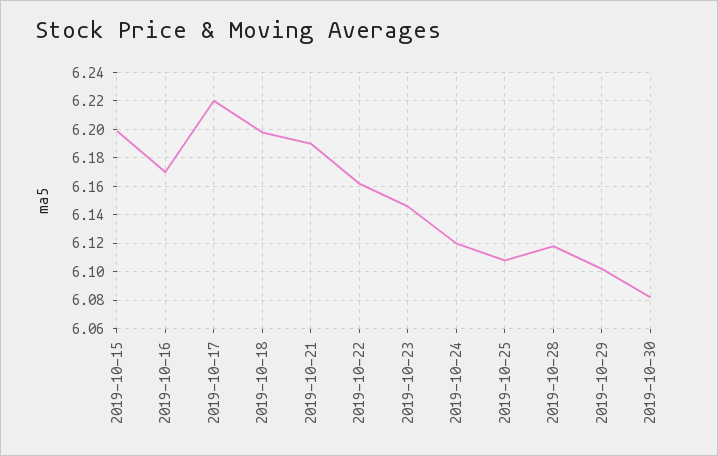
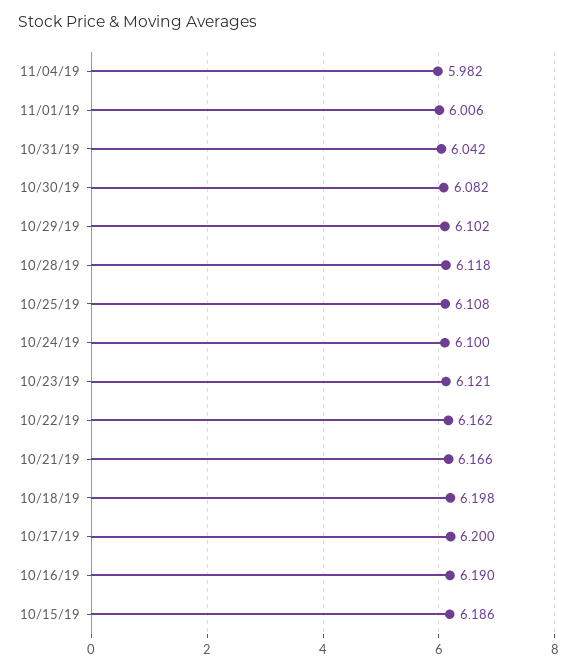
2019-10-15: 6.2 -> 6.186
2019-10-16: 6.17 -> 6.19
2019-10-17: 6.22 -> 6.2
2019-10-21: 6.19 -> 6.166
2019-10-23: 6.145 -> 6.121
2019-10-24: 6.12 -> 6.1
11/04/19: none -> 5.982
11/01/19: none -> 6.006
10/31/19: none -> 6.042

